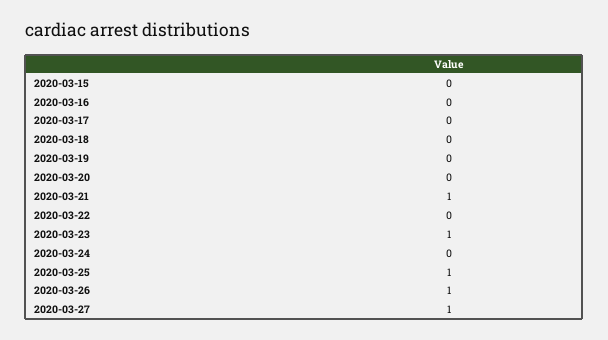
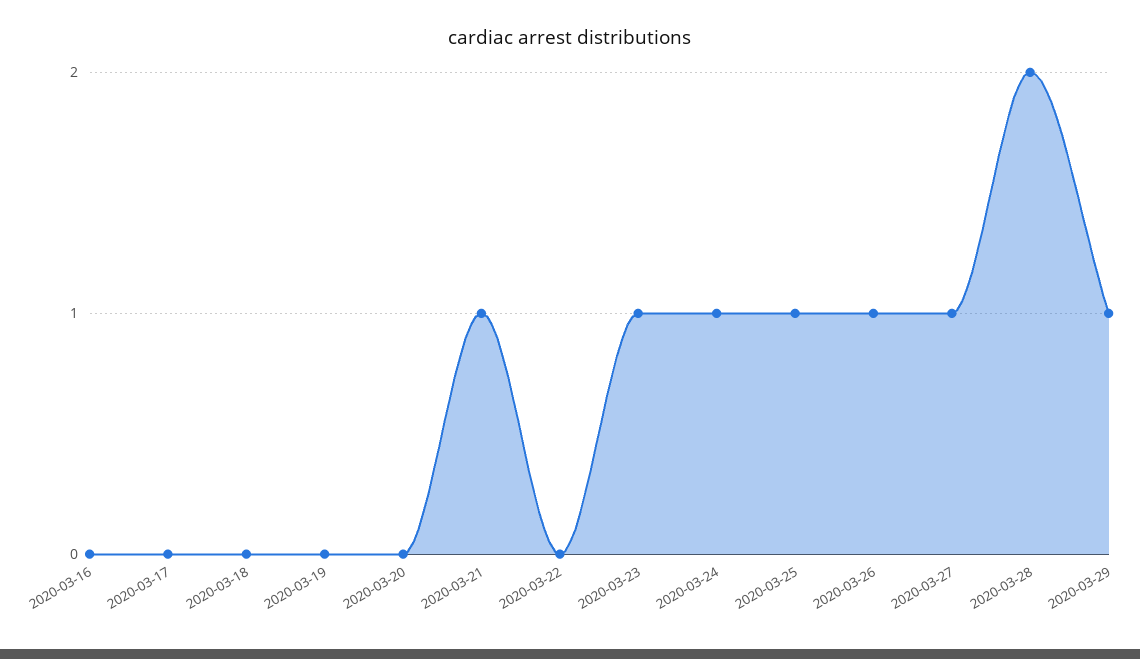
2020-03-15: 0 -> none
2020-03-24: 0 -> 1
2020-03-28: none -> 2
2020-03-29: none -> 1

